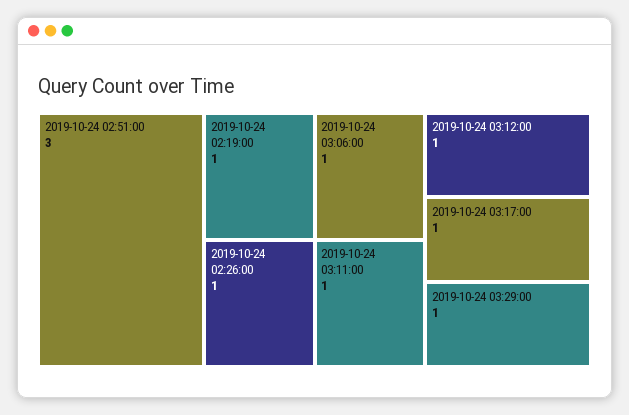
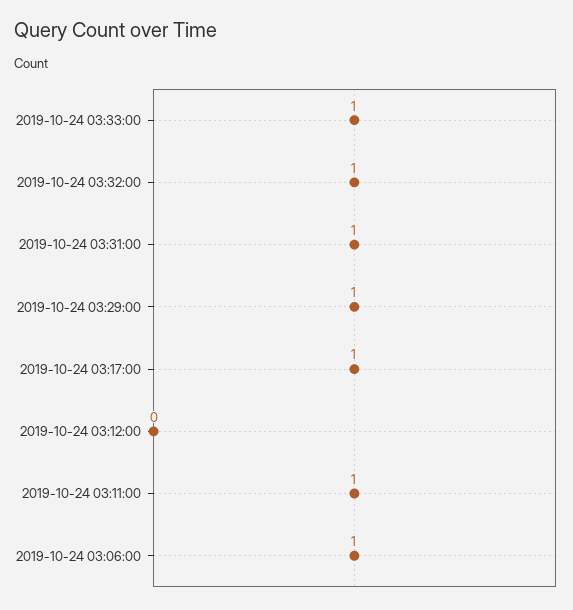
2019-10-24 02:51:00: 3 -> none
2019-10-24 02:19:00: 1 -> none
2019-10-24 02:26:00: 1 -> none
2019-10-24 03:12:00: 1 -> 0
2019-10-24 03:33:00: none -> 1
2019-10-24 03:32:00: none -> 1
2019-10-24 03:31:00: none -> 1

